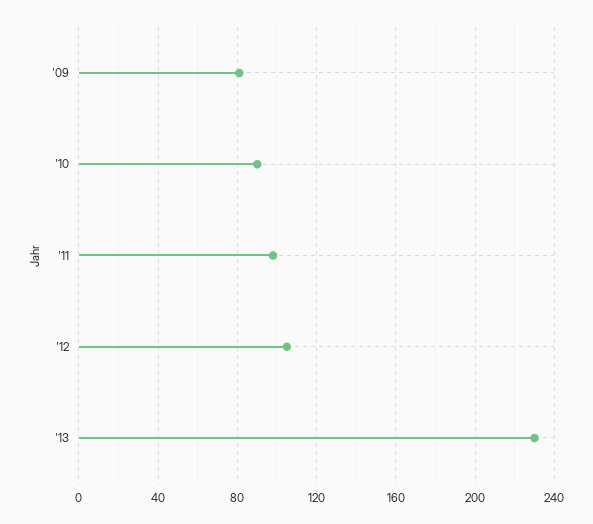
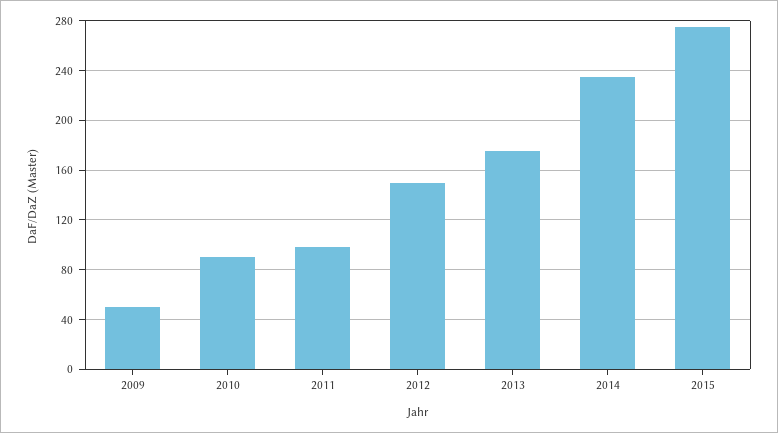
'09: 80 -> 50
'12: 105 -> 150
'13: 230 -> 175
2014: none -> 235
2015: none -> 275

